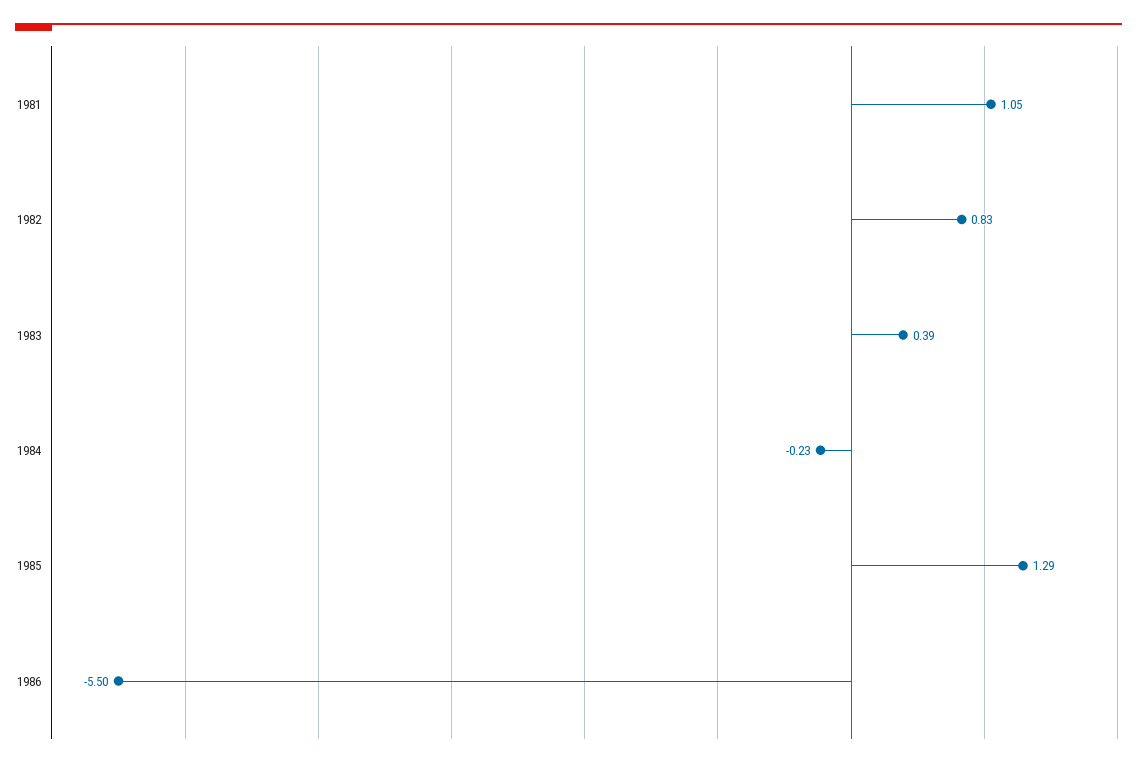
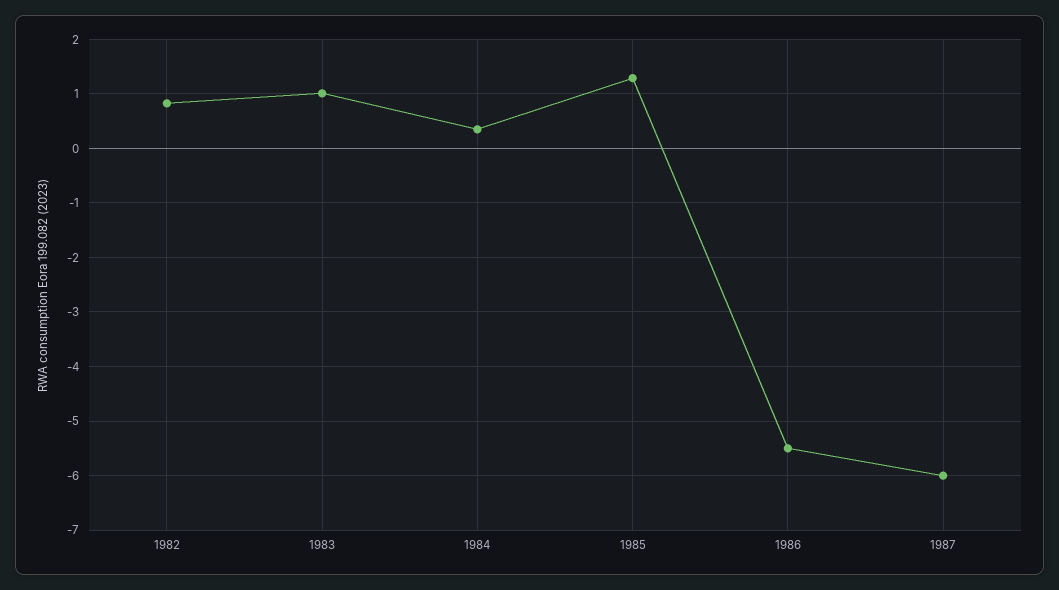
1981: 1.05 -> none
1983: 0.39 -> 1
1984: -0.23 -> 0.4
1987: none -> -6

